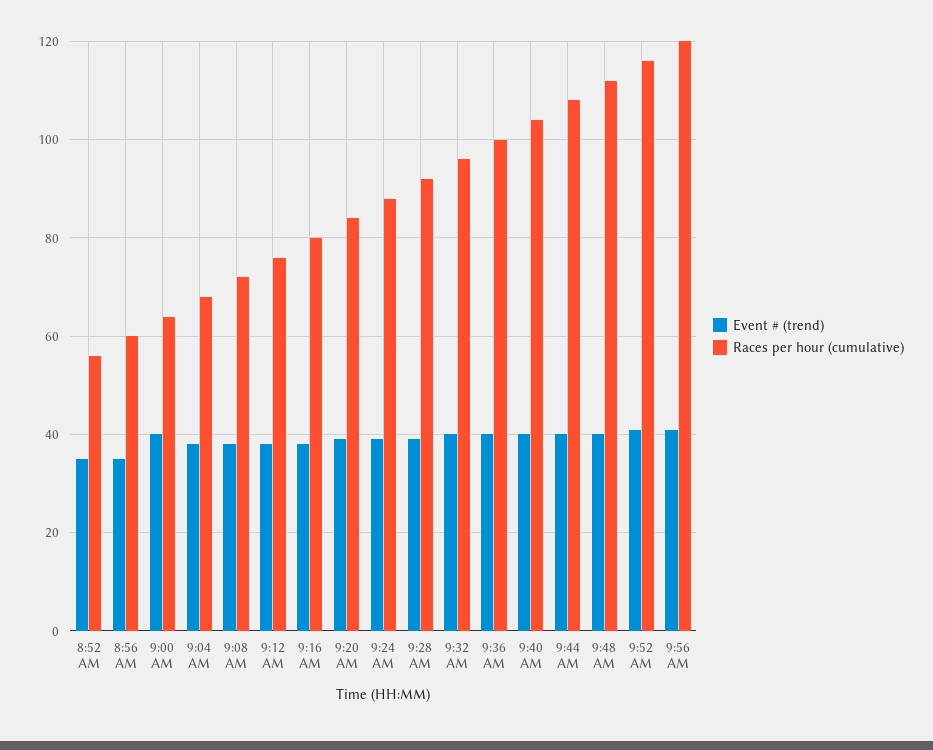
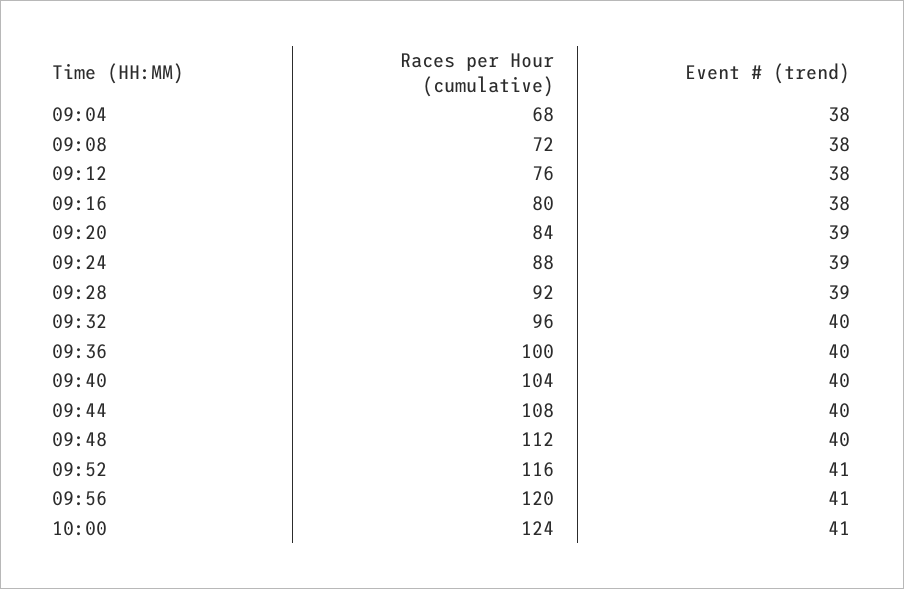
Event # (trend), 8:52 AM: 35 -> none
Races per hour (cumulative), 8:52 AM: 55 -> none
Event # (trend), 8:56 AM: 35 -> none
Races per hour (cumulative), 8:56 AM: 60 -> none
Event # (trend), 9:00 AM: 40 -> none
Races per hour (cumulative), 9:00 AM: 65 -> none
Races per hour (cumulative), 10:00: none -> 124
Event # (trend), 10:00: none -> 41

